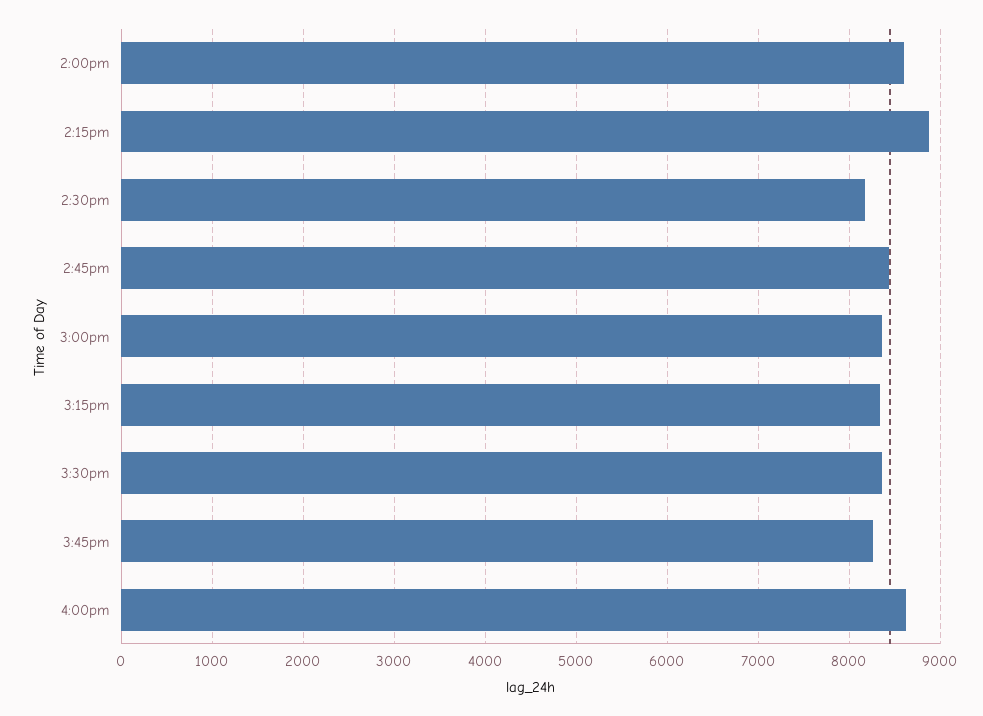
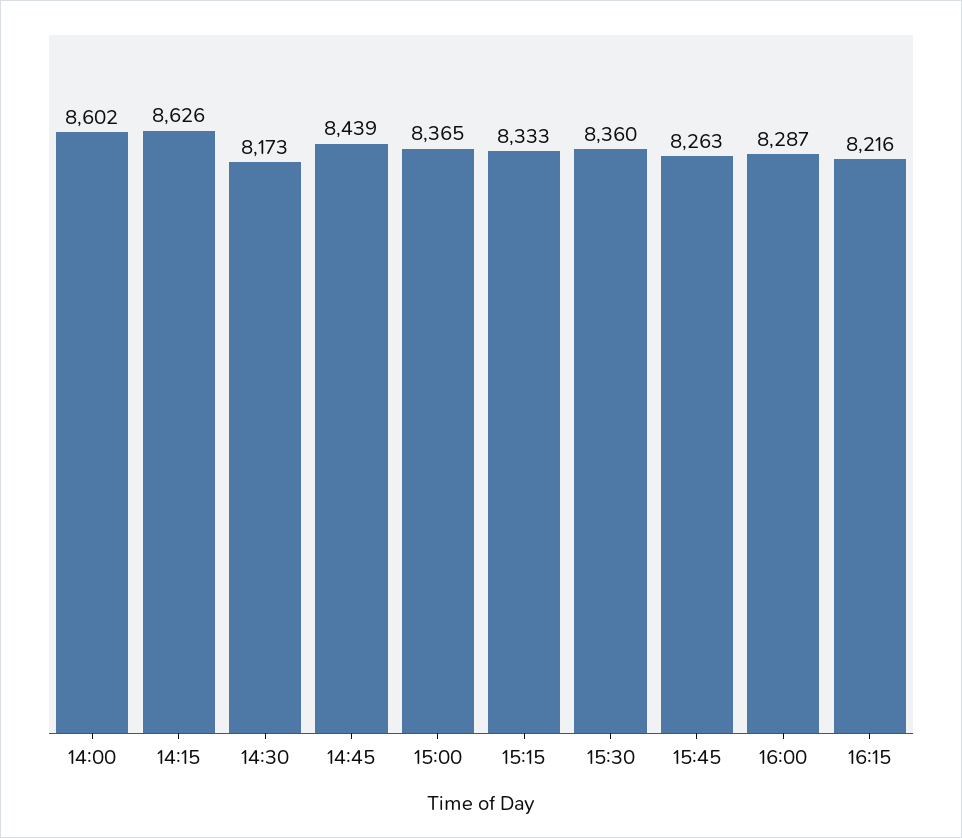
2:15pm: 8900 -> 8626
4:00pm: 8600 -> 8287
16:15: none -> 8216

